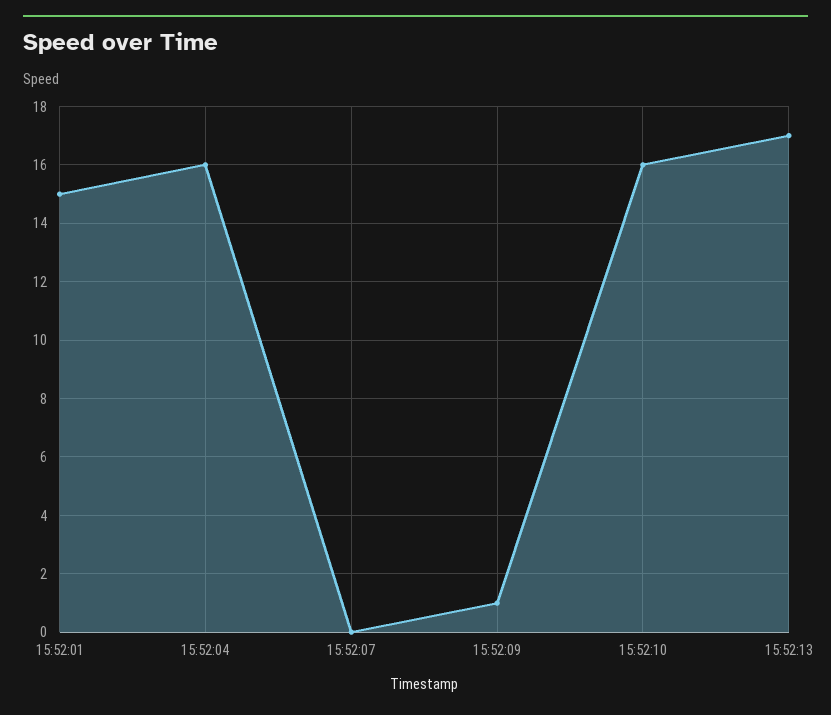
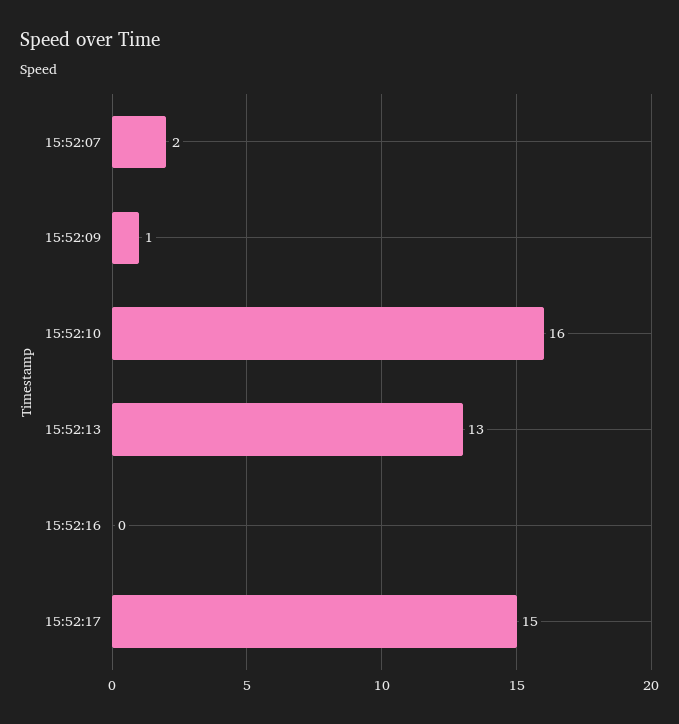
15:52:01: 15 -> none
15:52:04: 16 -> none
15:52:07: 0 -> 2
15:52:13: 17 -> 13
15:52:16: none -> 0
15:52:17: none -> 15

